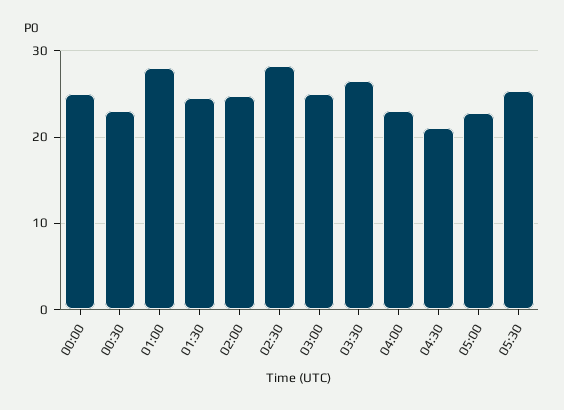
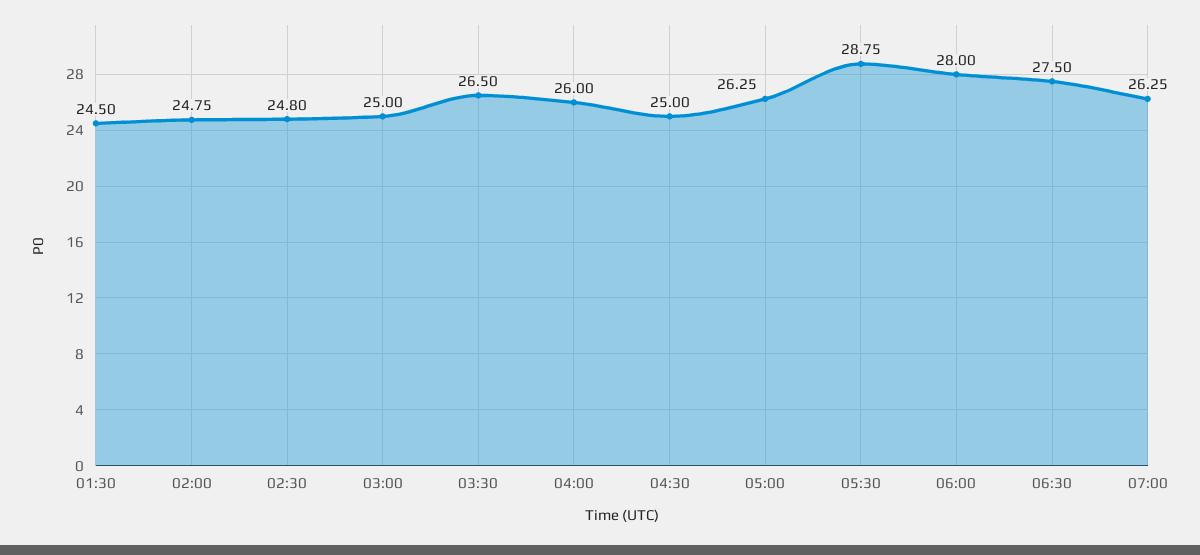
00:00: 25 -> none
00:30: 23 -> none
01:00: 28 -> none
02:30: 28 -> 24.8
04:00: 23 -> 26
04:30: 21 -> 25
05:00: 23 -> 26.25
05:30: 25 -> 28.75
06:00: none -> 28
06:30: none -> 27.5
07:00: none -> 26.25

